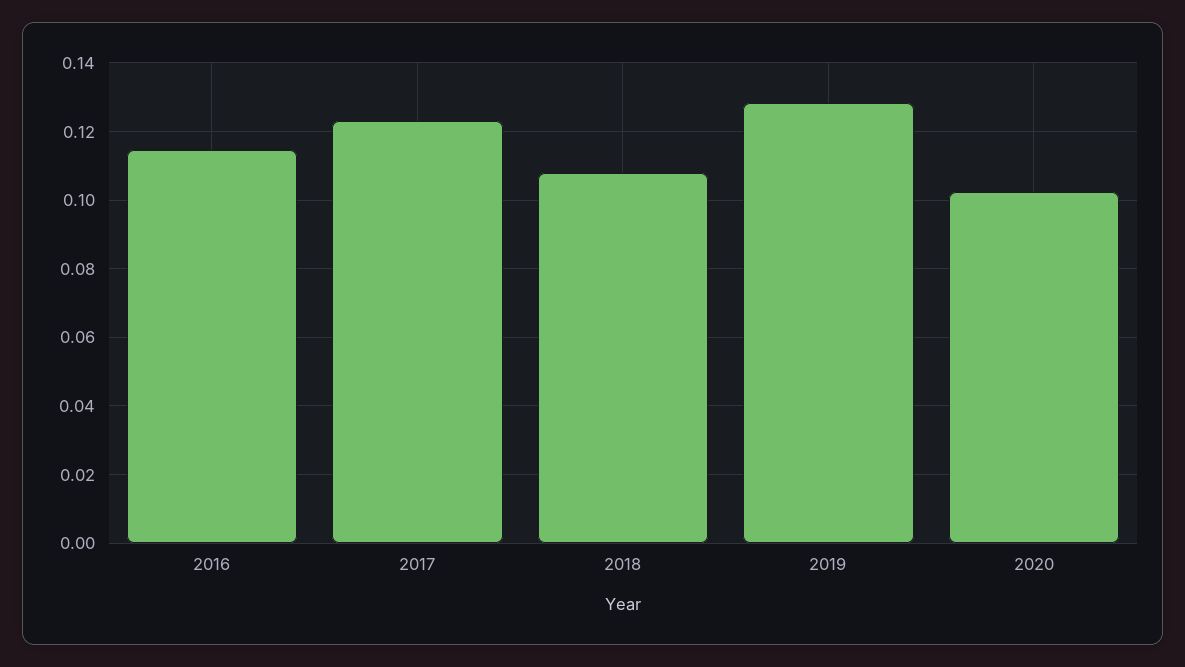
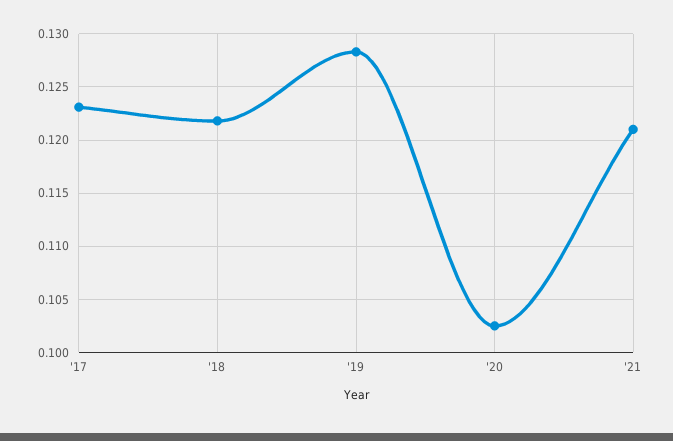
2016: 0.114 -> none
2018: 0.108 -> 0.122
'21: none -> 0.121

